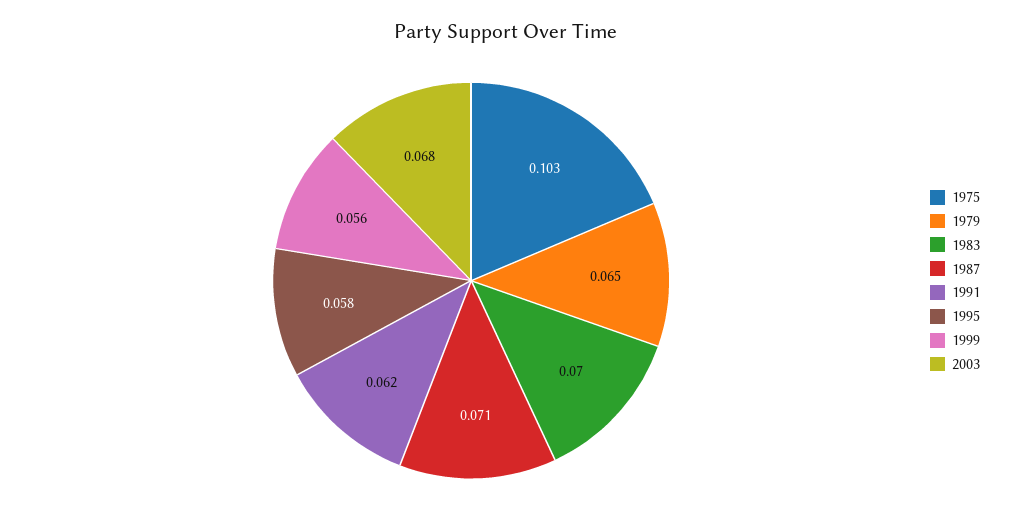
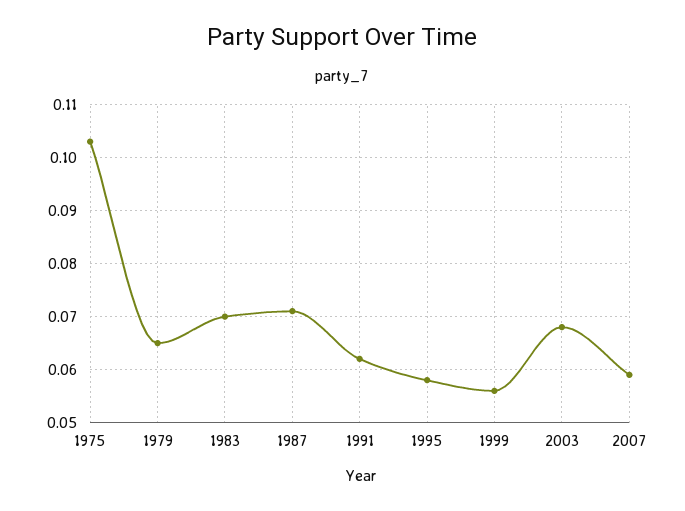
2007: none -> 0.06

